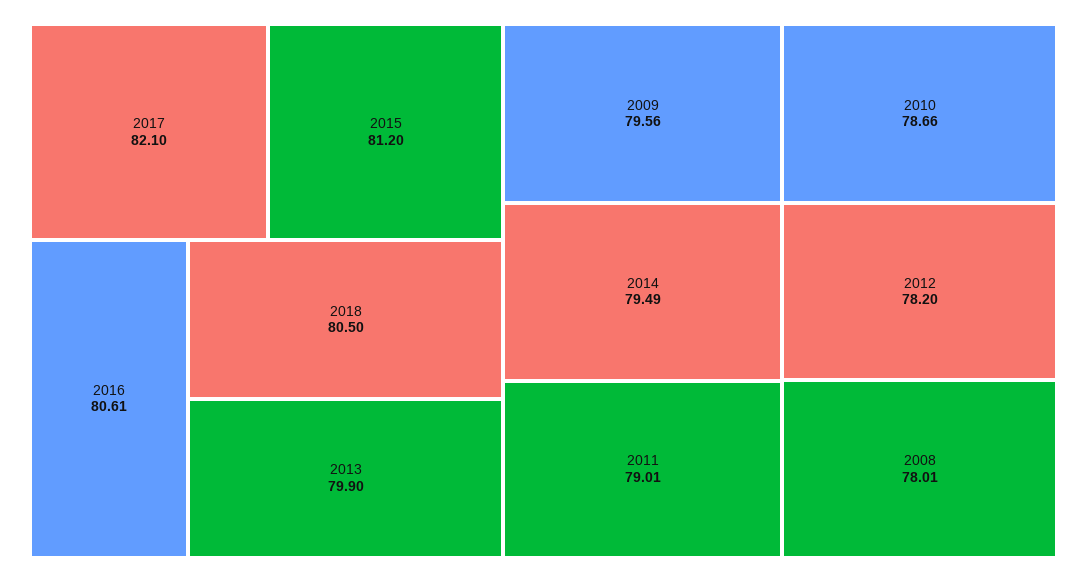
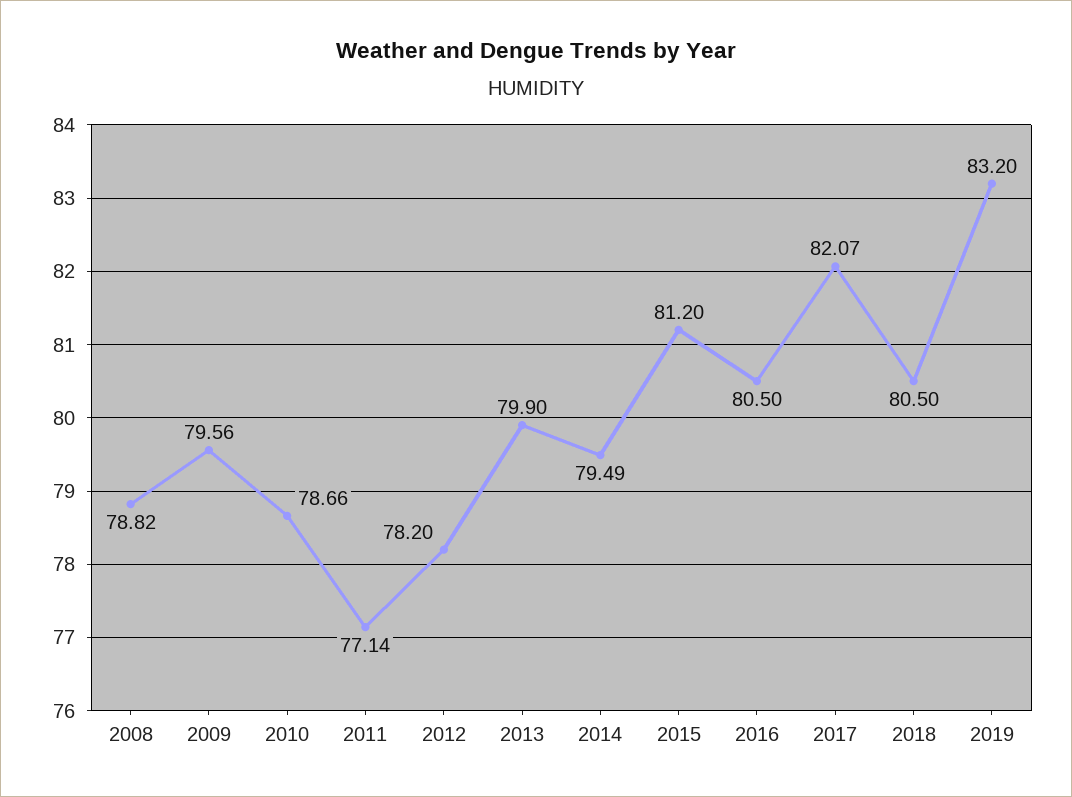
2017: 82.1 -> 82.07
2016: 80.61 -> 80.5
2011: 79.01 -> 77.14
2008: 78.01 -> 78.82
2019: none -> 83.2

